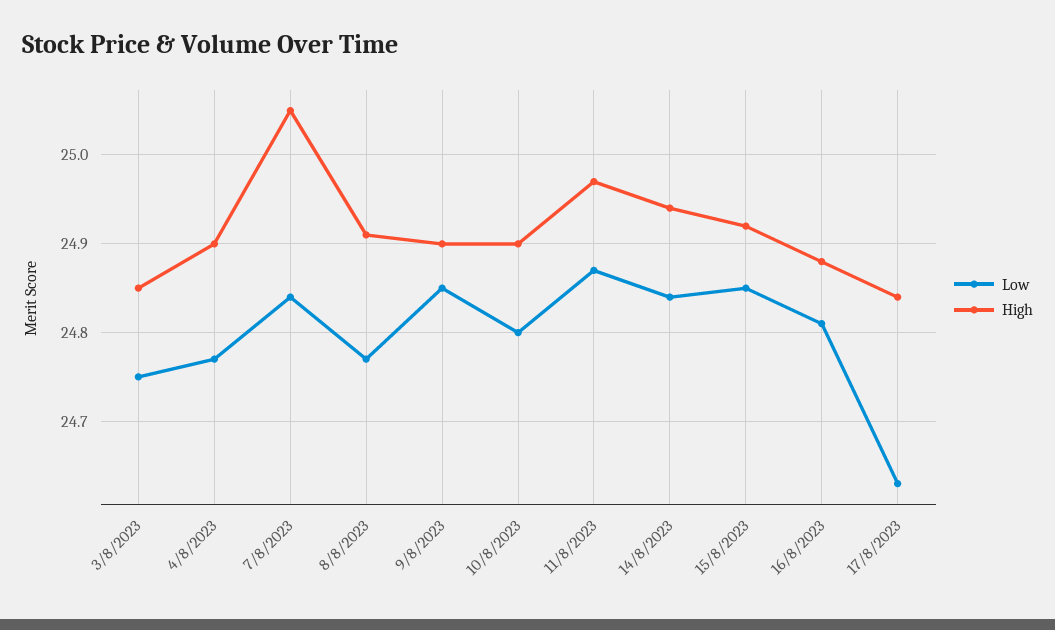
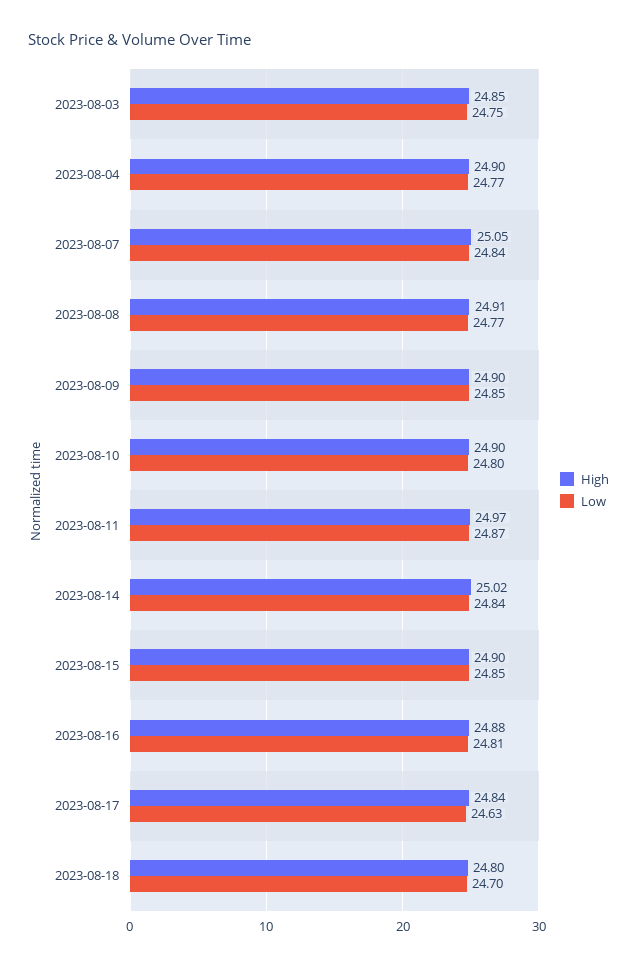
High, 14/8/2023: 24.94 -> 25.02
High, 15/8/2023: 24.92 -> 24.9
High, 2023-08-18: none -> 24.8
Low, 2023-08-18: none -> 24.7

